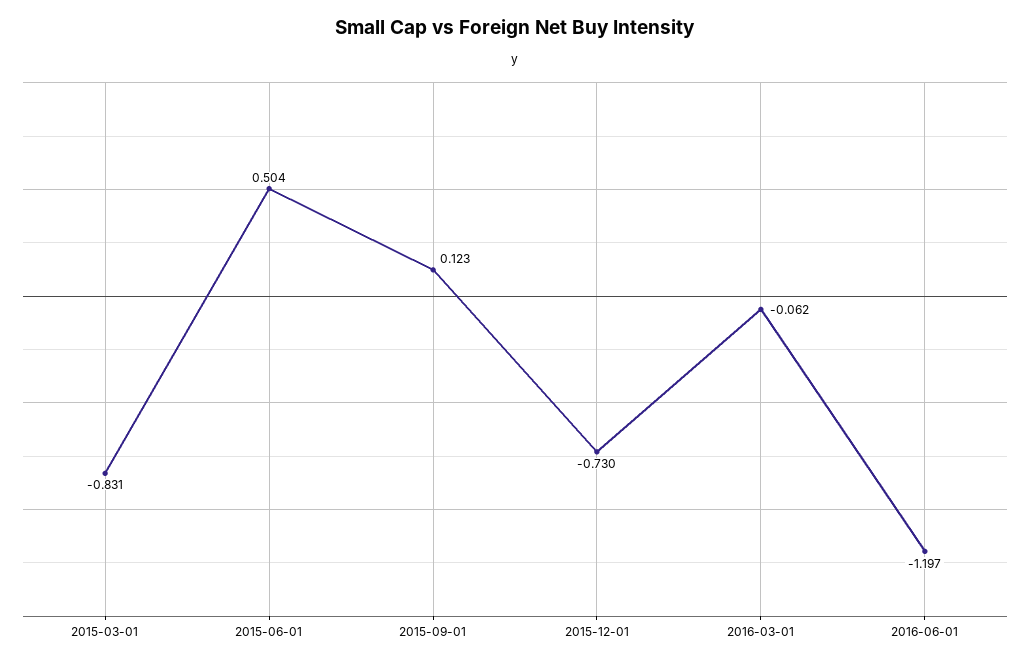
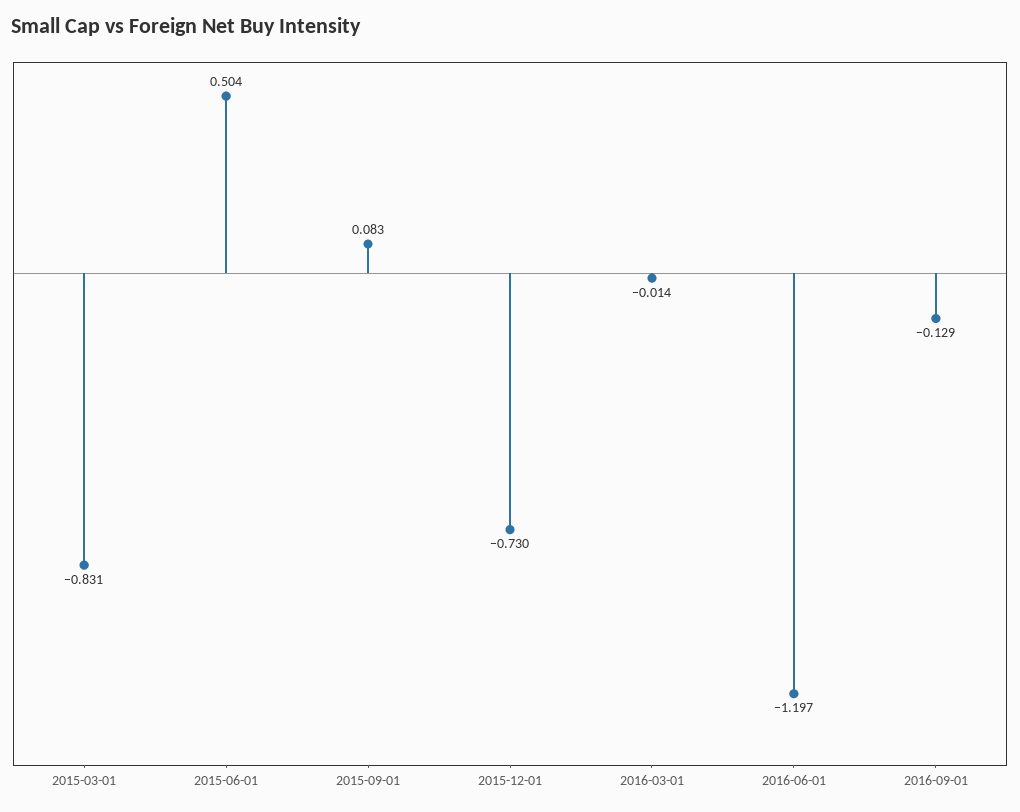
2015-09-01: 0.123 -> 0.083
2016-03-01: -0.062 -> -0.014
2016-09-01: none -> -0.129

